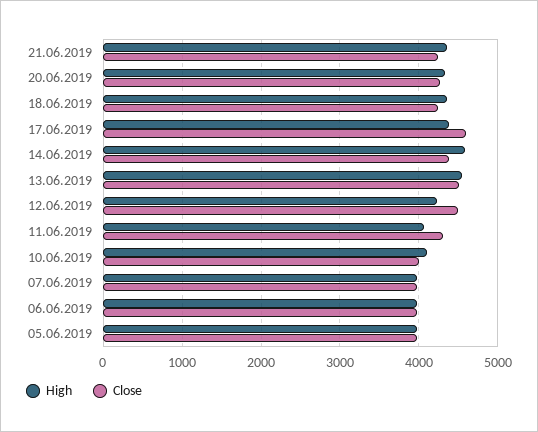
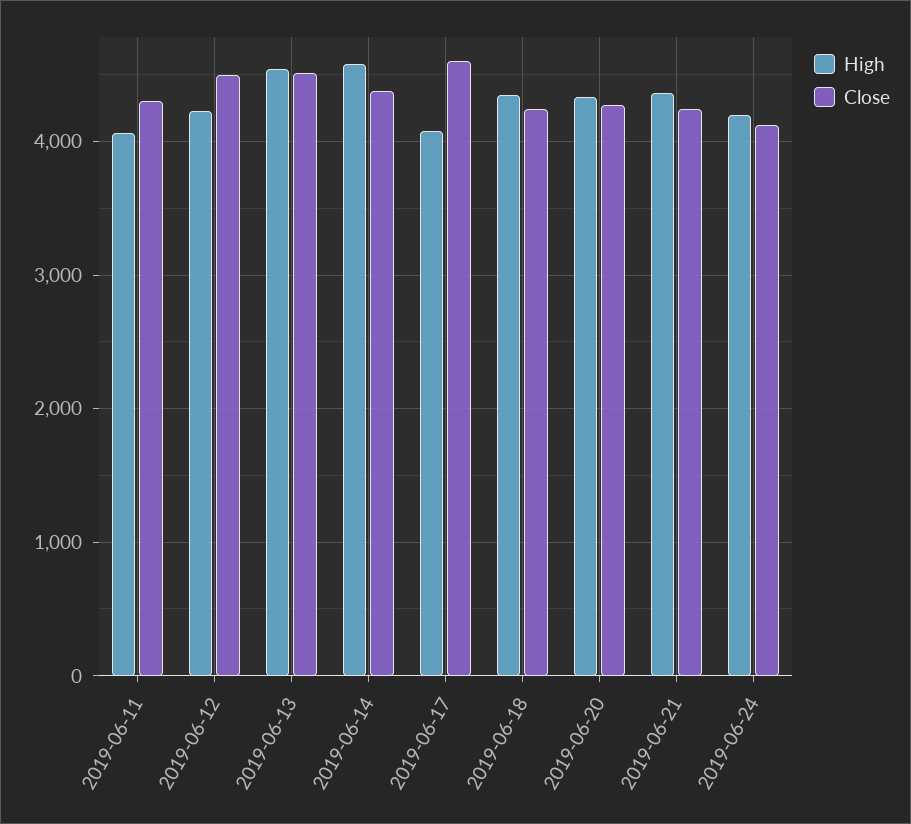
High, 17.06.2019: 4400 -> 4100
High, 10.06.2019: 4100 -> none
Close, 10.06.2019: 4000 -> none
High, 07.06.2019: 4000 -> none
Close, 07.06.2019: 4000 -> none
High, 06.06.2019: 4000 -> none
Close, 06.06.2019: 4000 -> none
High, 05.06.2019: 4000 -> none
Close, 05.06.2019: 4000 -> none
High, 2019-06-24: none -> 4200
Close, 2019-06-24: none -> 4100

